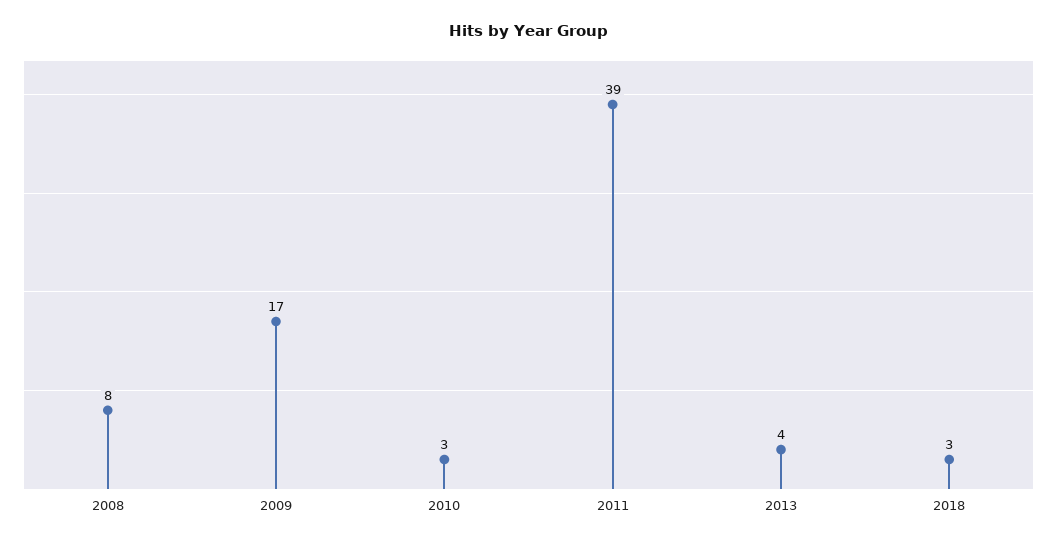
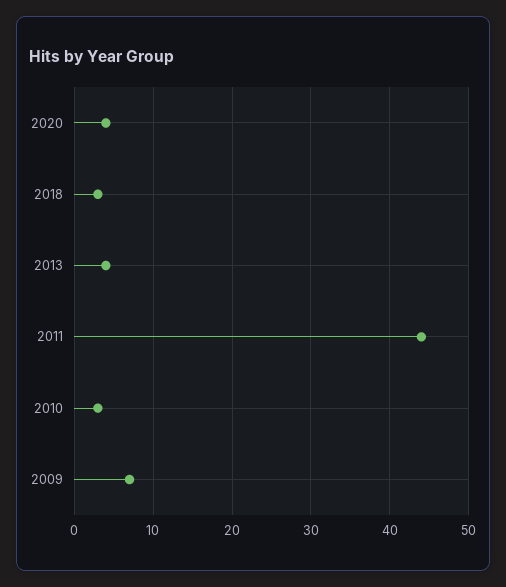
2008: 8 -> none
2009: 17 -> 7
2011: 39 -> 44
2020: none -> 4

